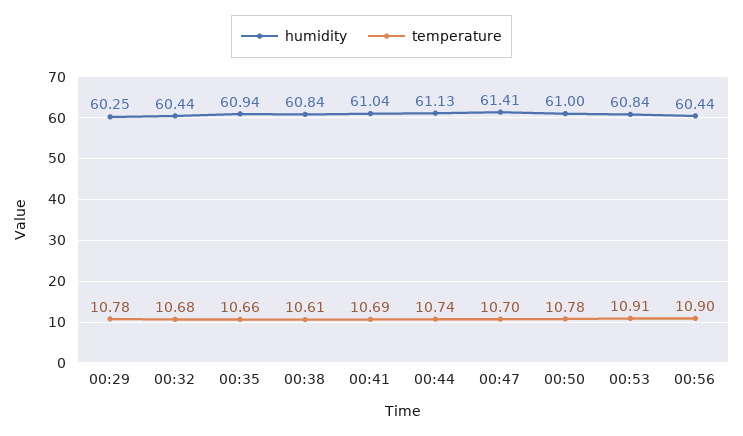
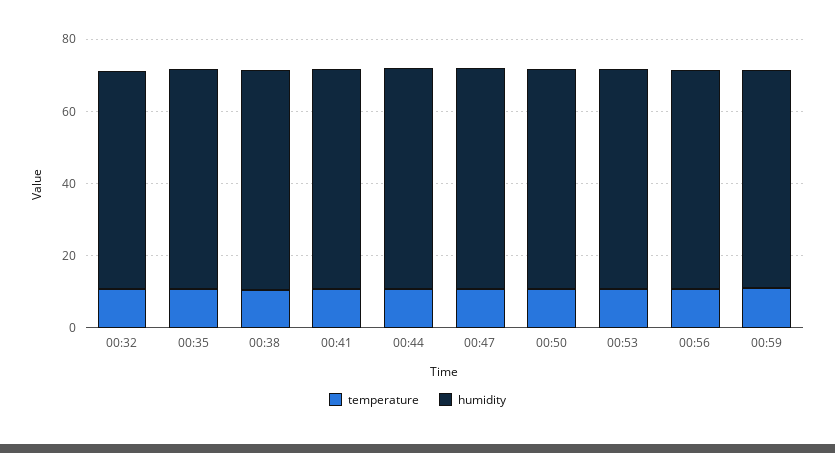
humidity, 00:29: 60.25 -> none
temperature, 00:29: 10.78 -> none
temperature, 00:59: none -> 10
humidity, 00:59: none -> 60

